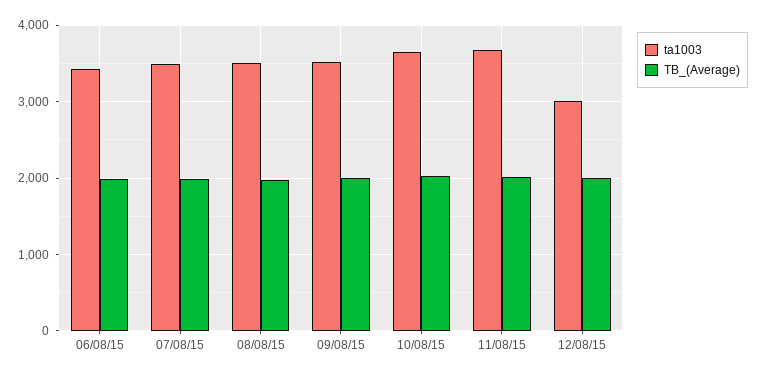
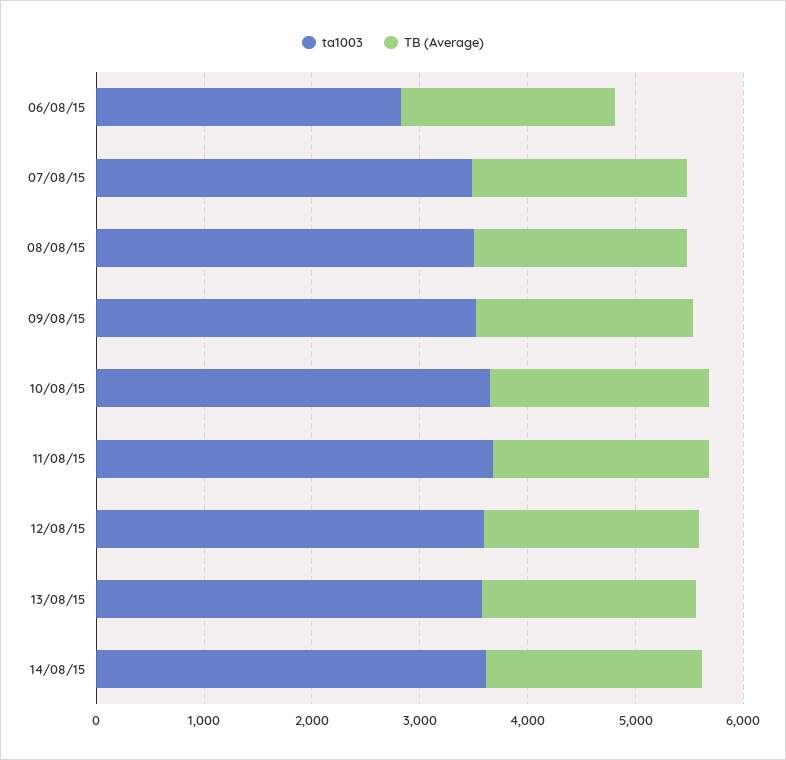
ta1003, 06/08/15: 3400 -> 2800
ta1003, 12/08/15: 3000 -> 3600
ta1003, 13/08/15: none -> 3600
TB_(Average), 13/08/15: none -> 2000
ta1003, 14/08/15: none -> 3600
TB_(Average), 14/08/15: none -> 2000

